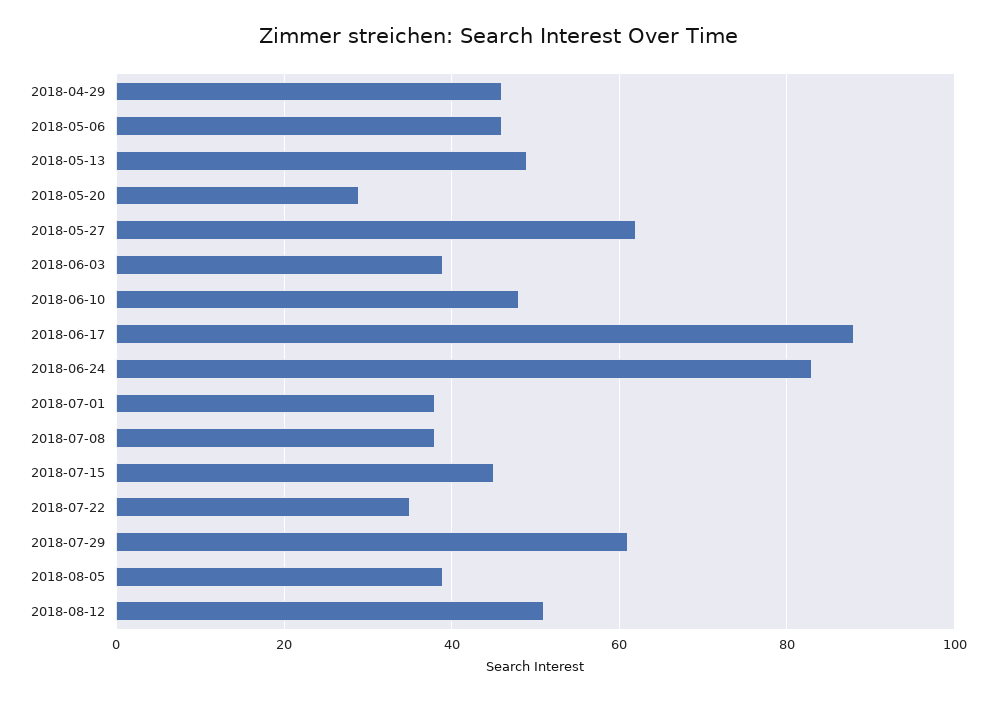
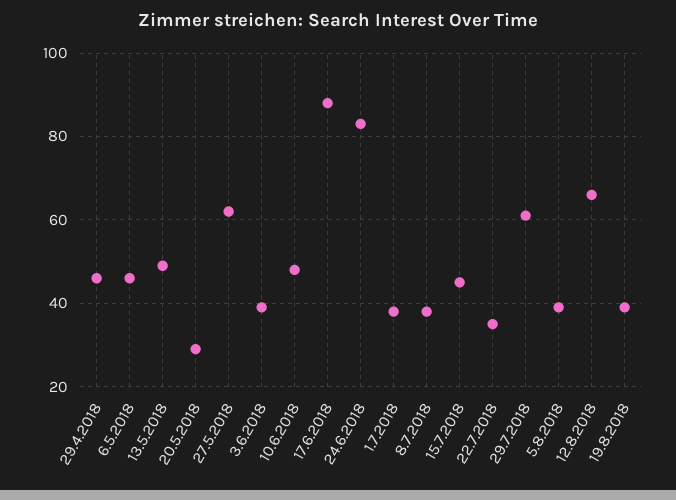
2018-08-12: 50 -> 65
19.8.2018: none -> 40

